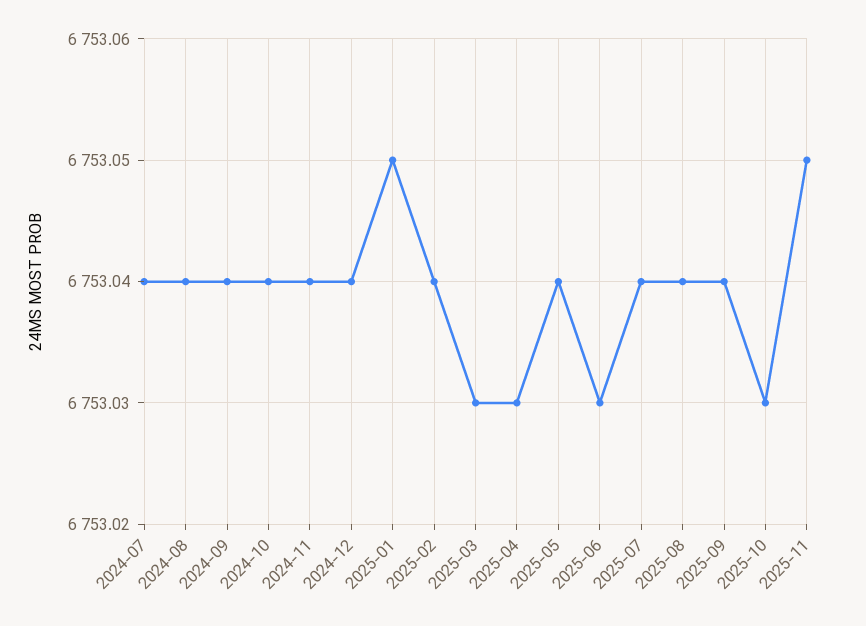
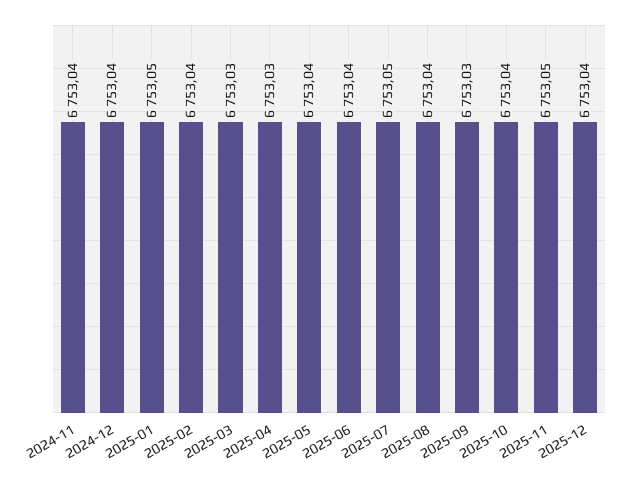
2024-07: 6753.04 -> none
2024-08: 6753.04 -> none
2024-09: 6753.04 -> none
2024-10: 6753.04 -> none
2025-06: 6753.03 -> 6753.04
2025-07: 6753.04 -> 6753.05
2025-09: 6753.04 -> 6753.03
2025-10: 6753.03 -> 6753.04
2025-12: none -> 6753.04

